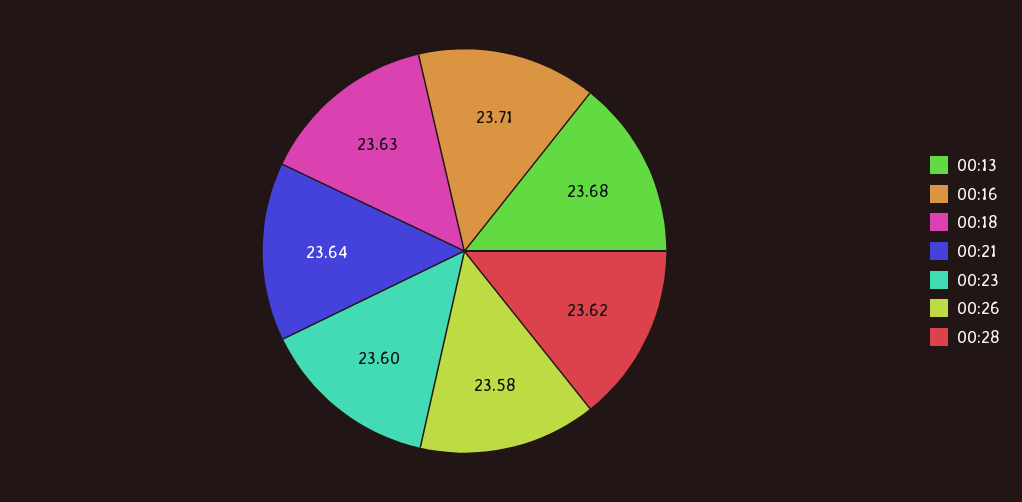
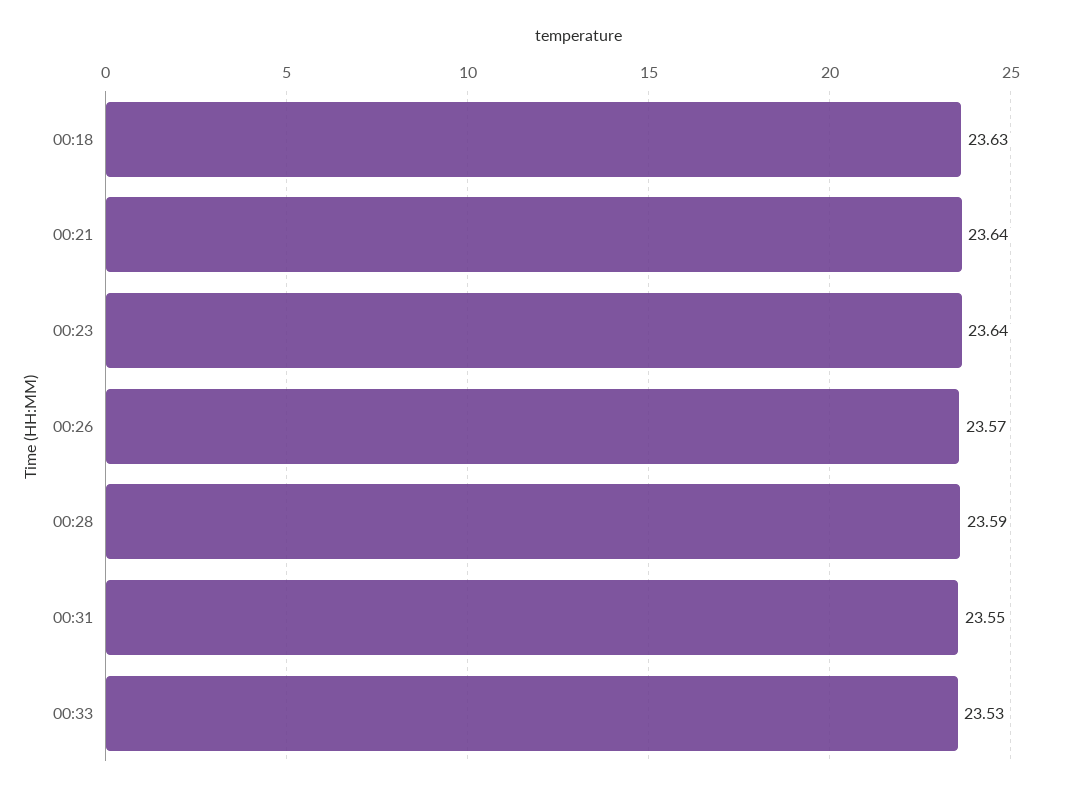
00:13: 23.68 -> none
00:16: 23.71 -> none
00:23: 23.6 -> 23.64
00:26: 23.58 -> 23.57
00:28: 23.62 -> 23.59
00:31: none -> 23.55
00:33: none -> 23.53

